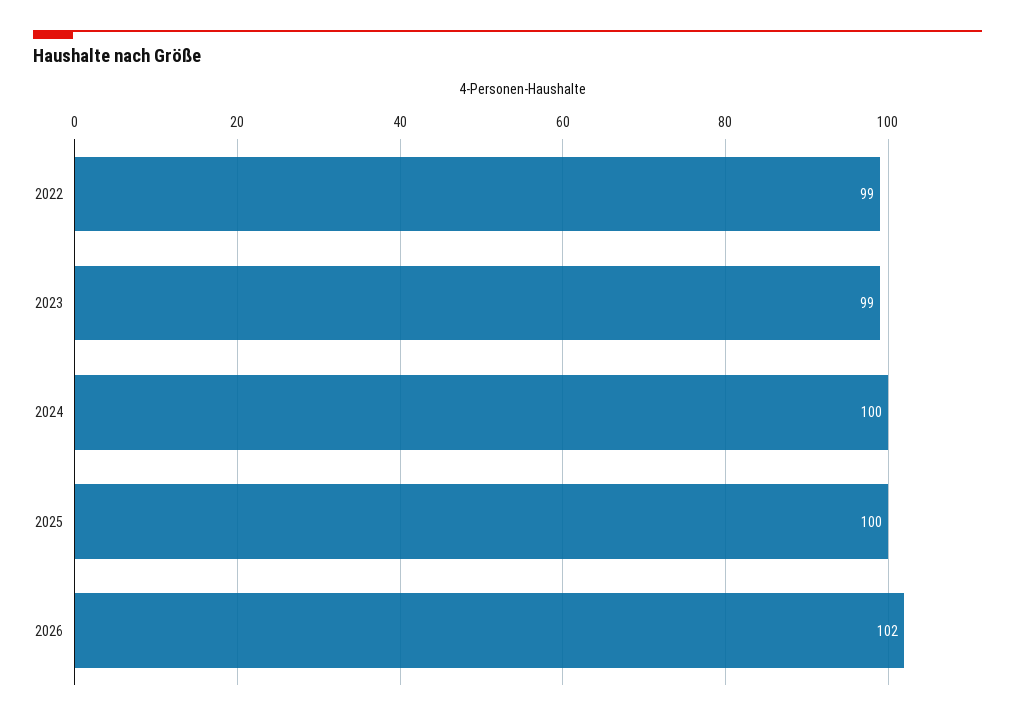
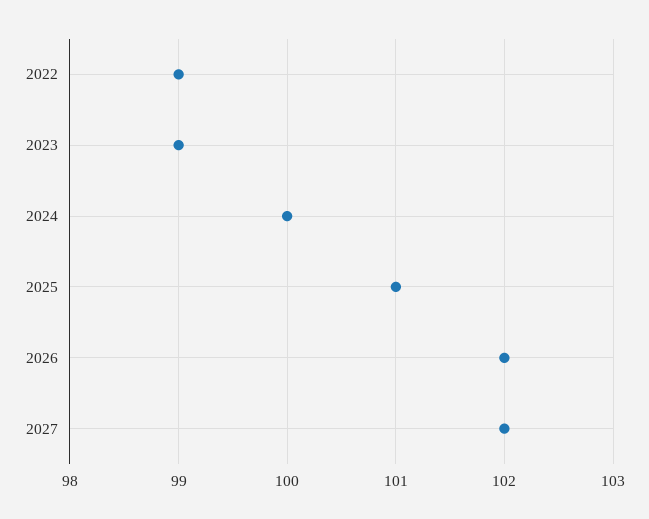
2025: 100 -> 101
2027: none -> 102

